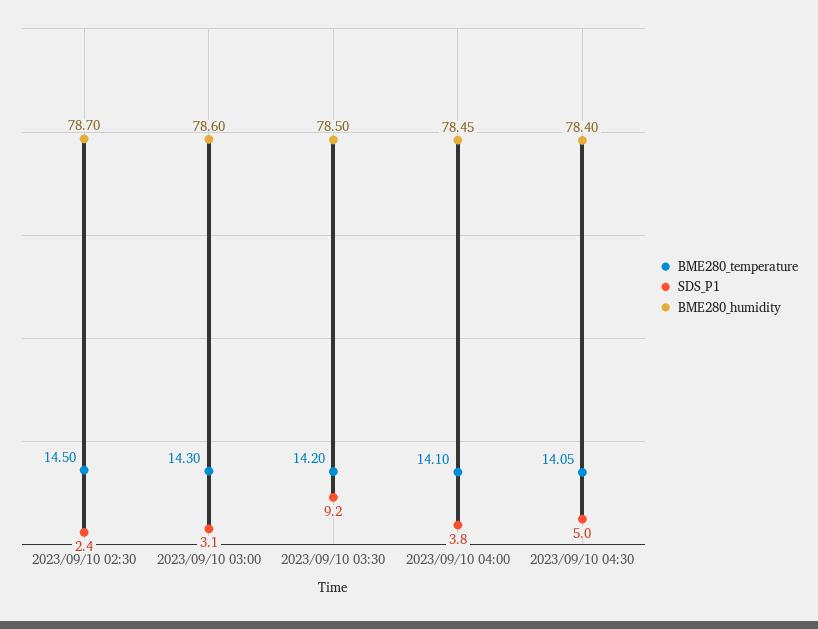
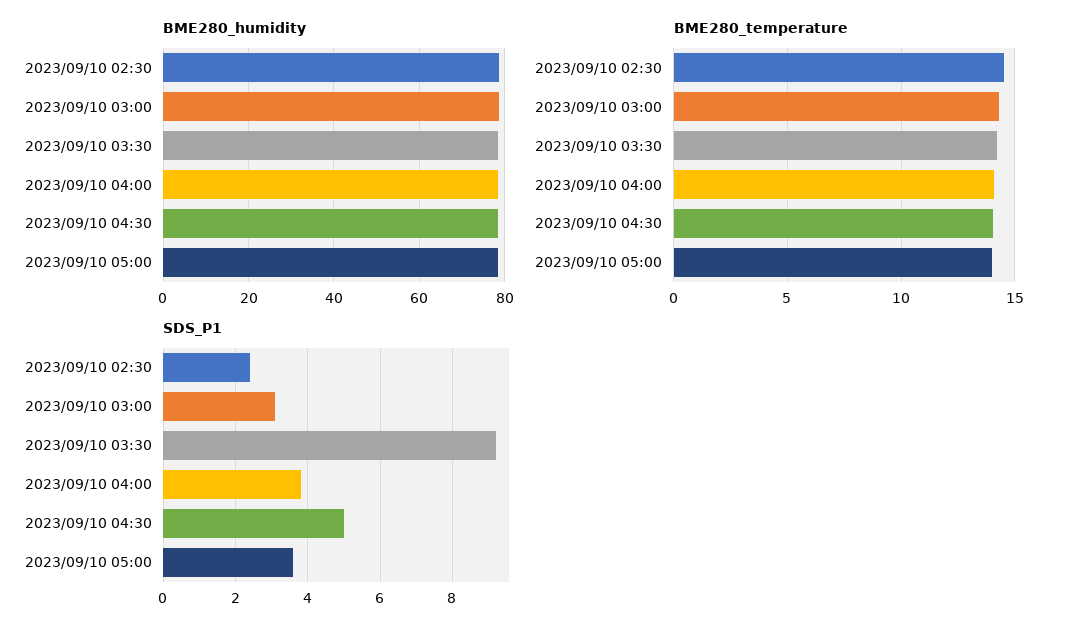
BME280_humidity, 2023/09/10 05:00: none -> 78
BME280_temperature, 2023/09/10 05:00: none -> 14
SDS_P1, 2023/09/10 05:00: none -> 3.5

